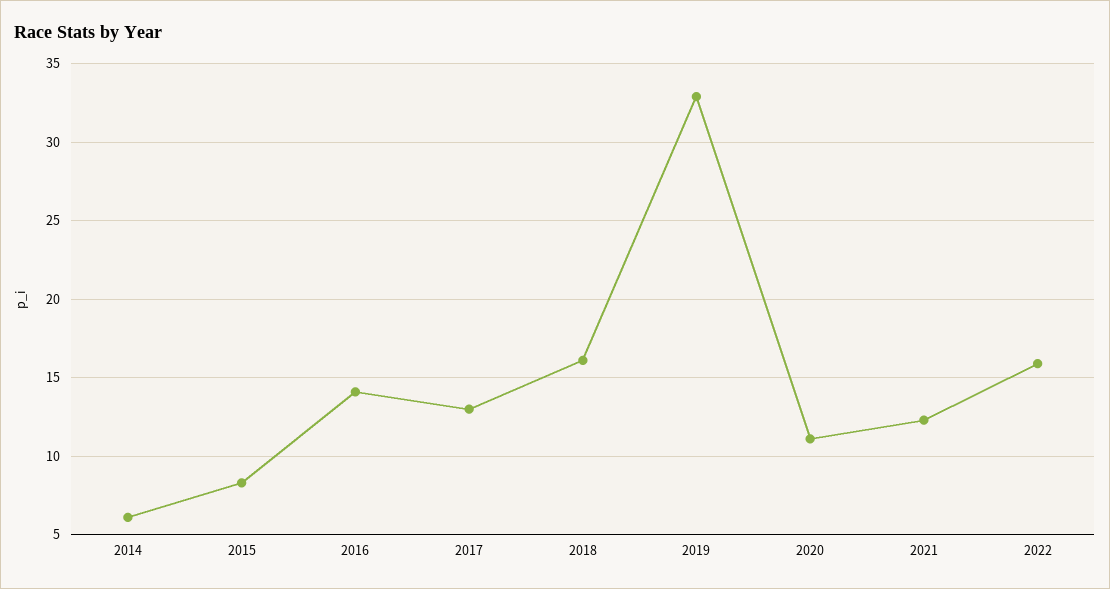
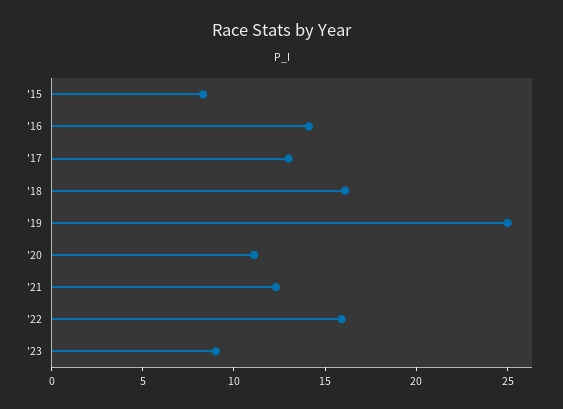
2014: 6 -> none
2019: 33 -> 25
'23: none -> 9

